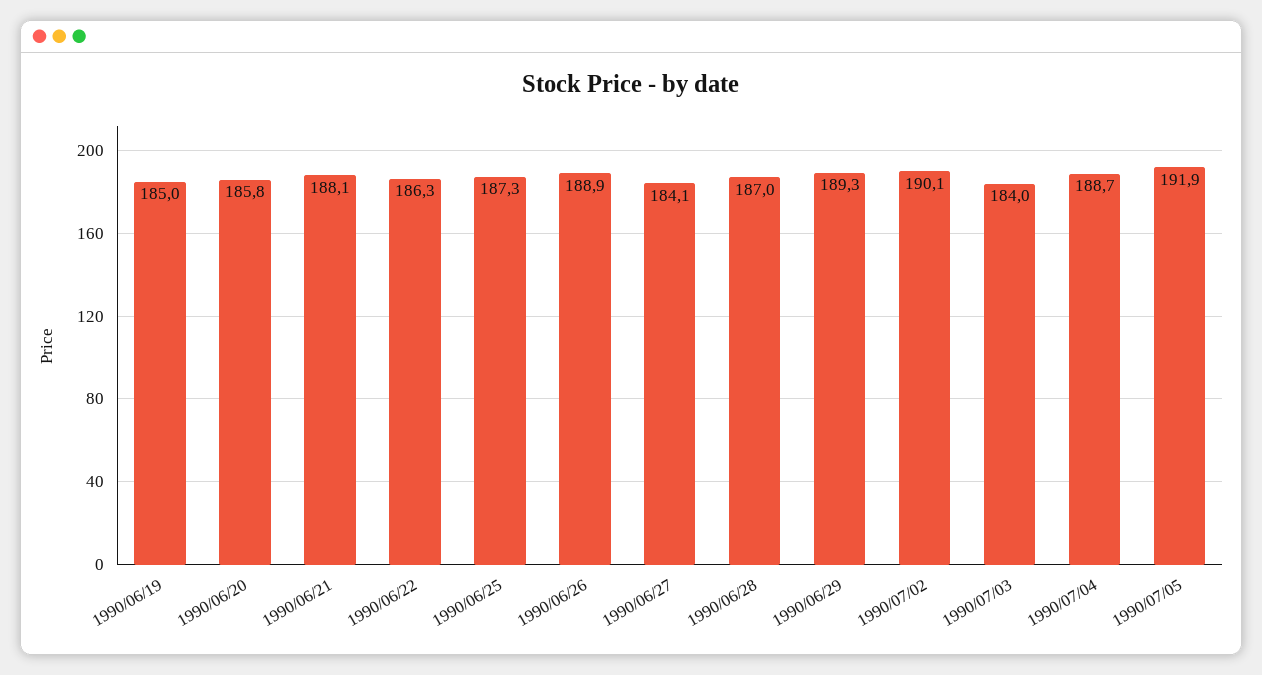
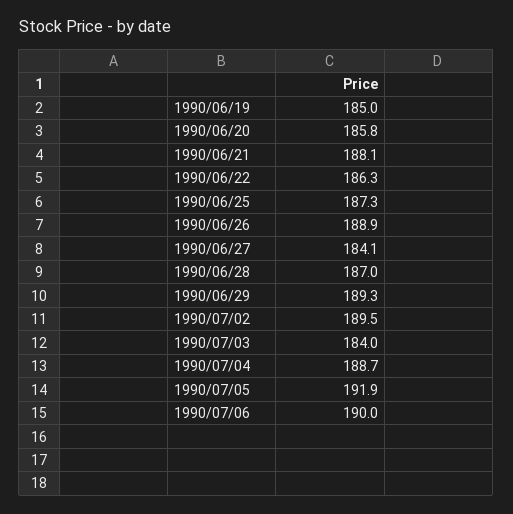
1990/07/02: 190.1 -> 189.5
1990/07/06: none -> 190

